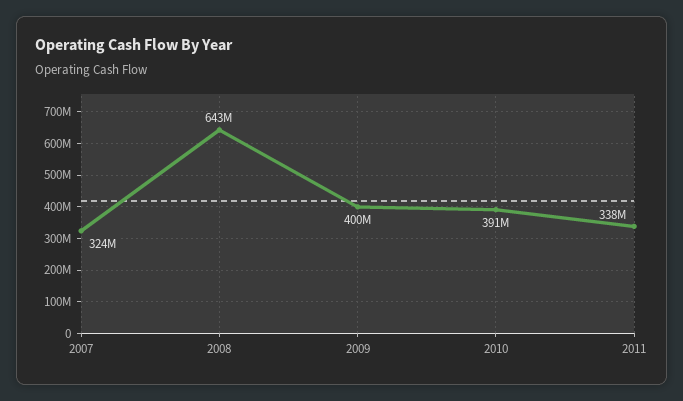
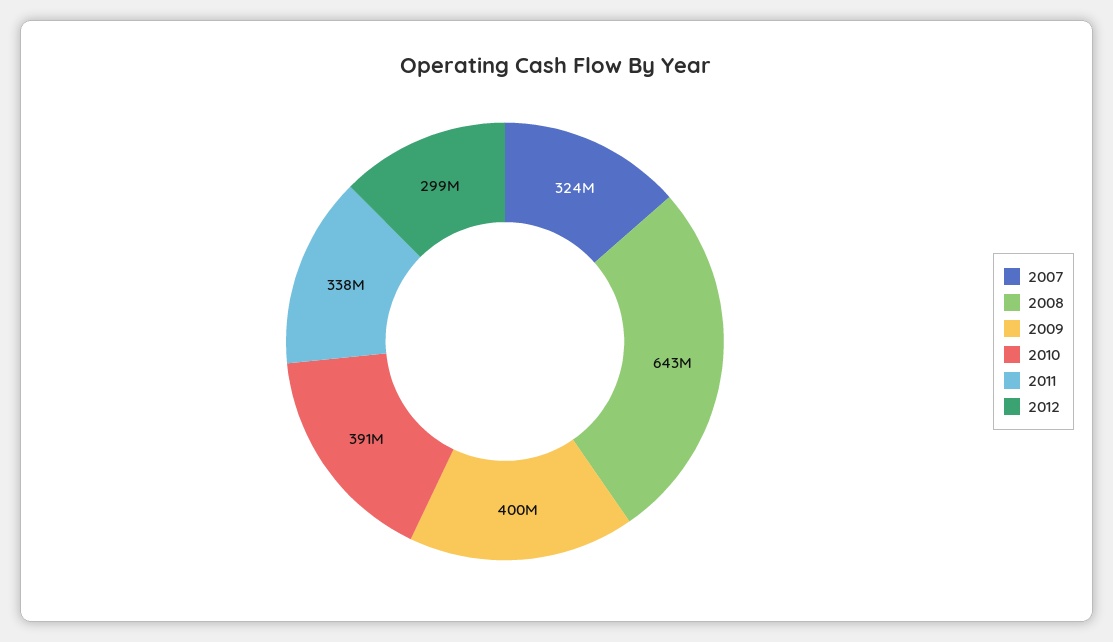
2012: none -> 299000000

